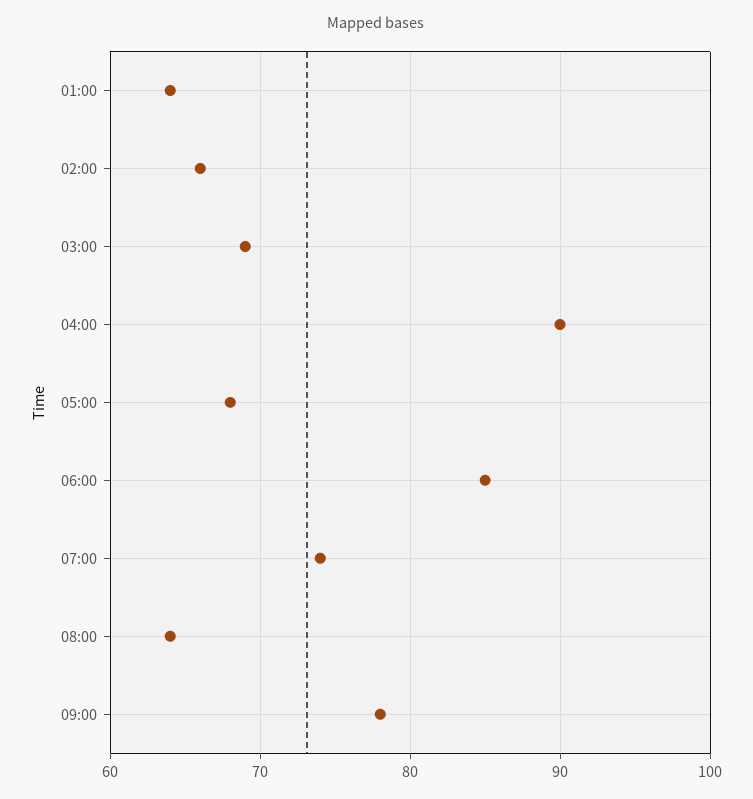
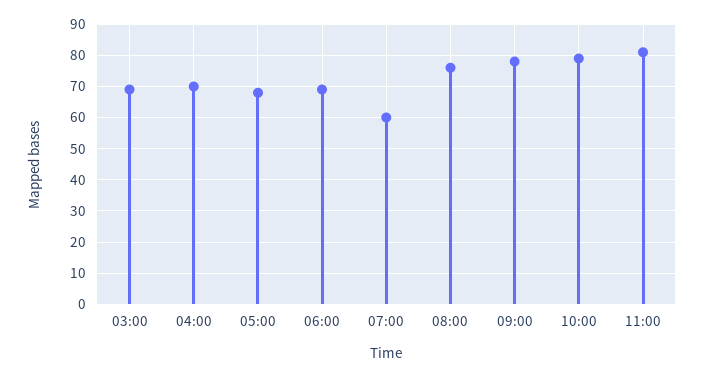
01:00: 64 -> none
02:00: 66 -> none
04:00: 90 -> 70
06:00: 85 -> 70
07:00: 74 -> 60
08:00: 64 -> 75
10:00: none -> 80
11:00: none -> 80

